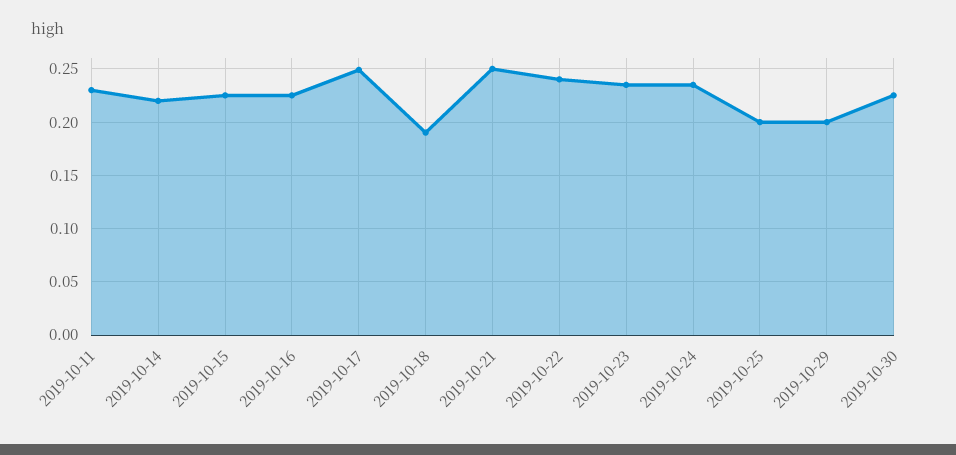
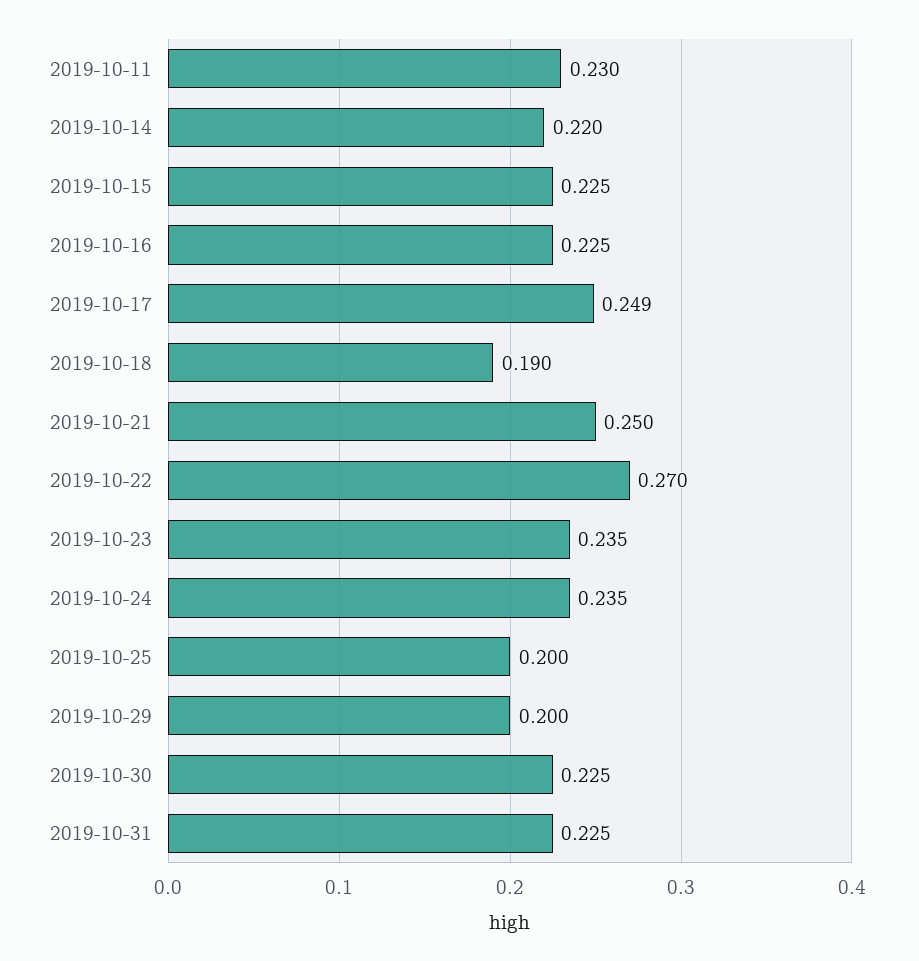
2019-10-22: 0.24 -> 0.27
2019-10-31: none -> 0.225

